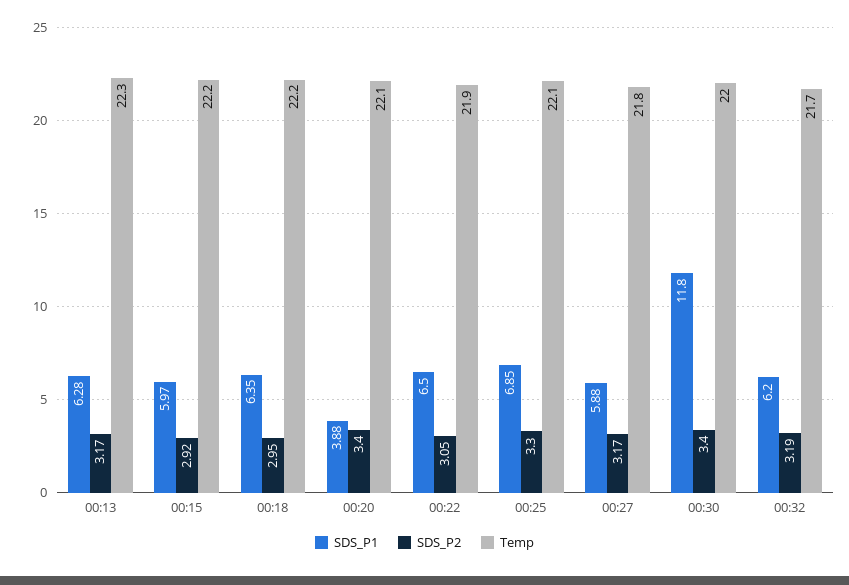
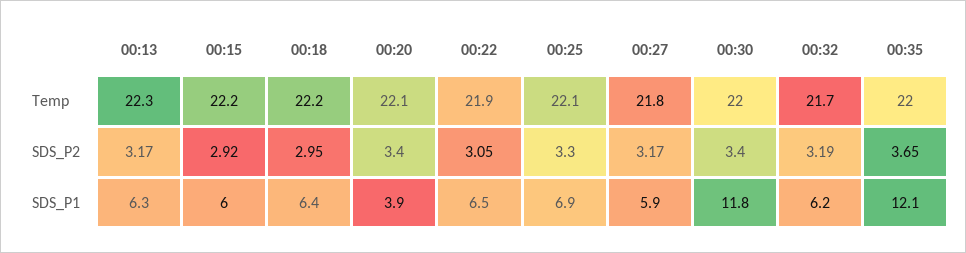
Temp, 00:35: none -> 22
SDS_P2, 00:35: none -> 3.65
SDS_P1, 00:35: none -> 12.1

